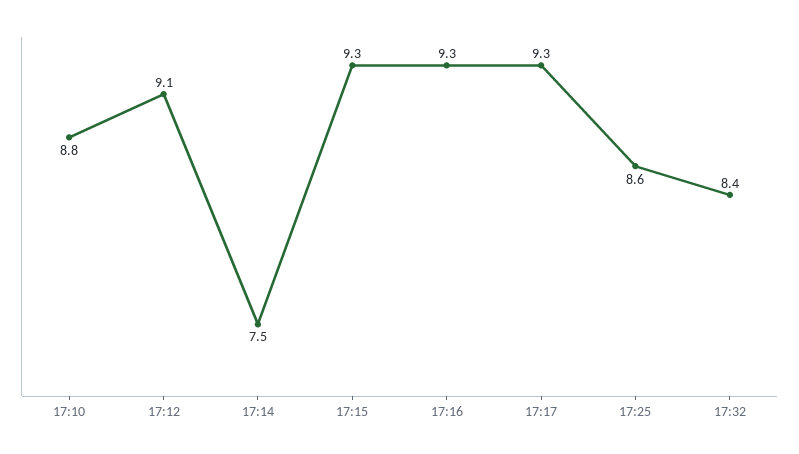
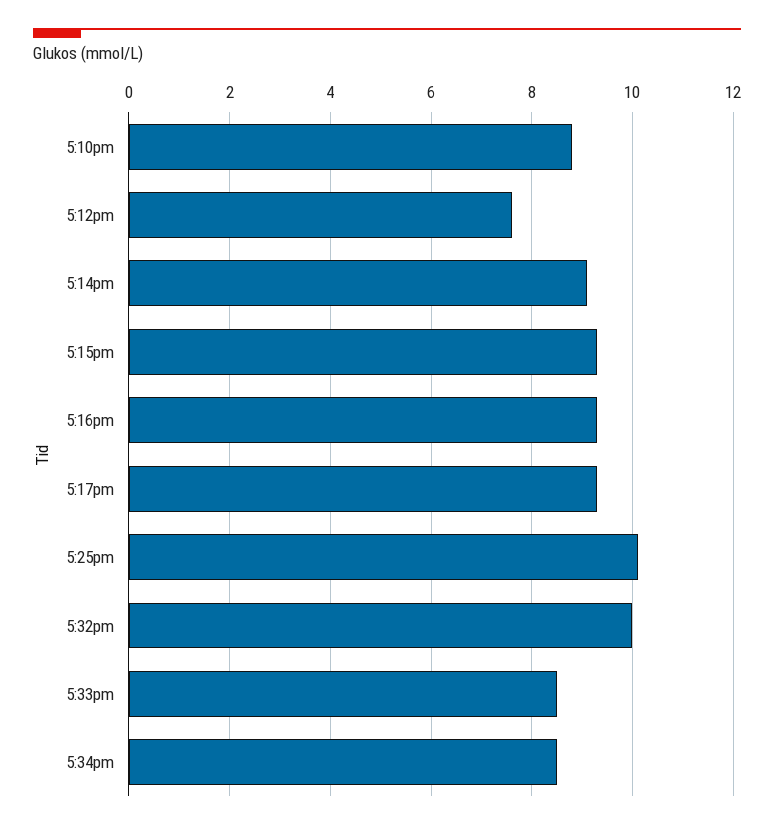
17:12: 9.1 -> 7.5
17:14: 7.5 -> 9
17:25: 8.6 -> 10
17:32: 8.4 -> 10
5:33pm: none -> 8.5
5:34pm: none -> 8.5

